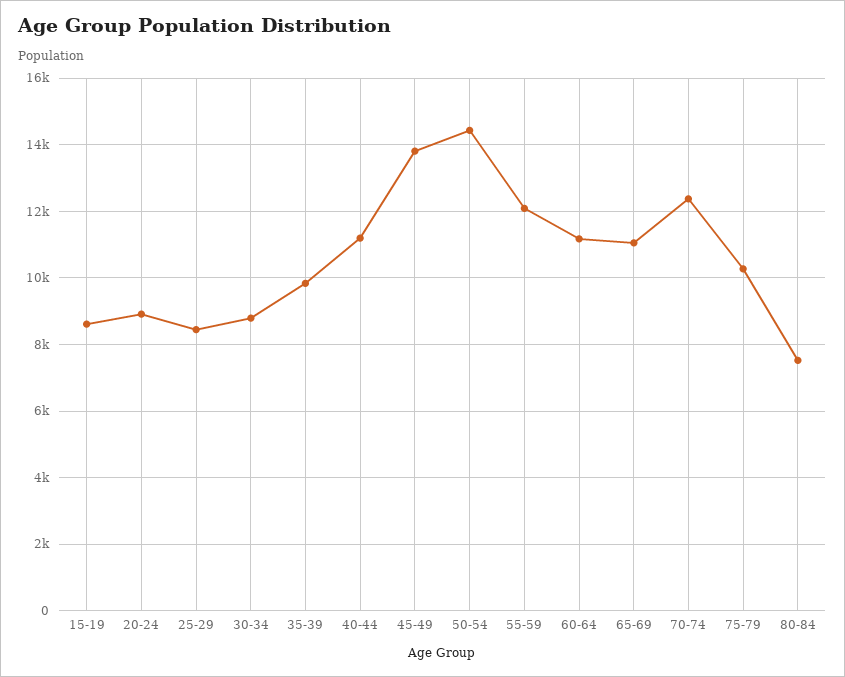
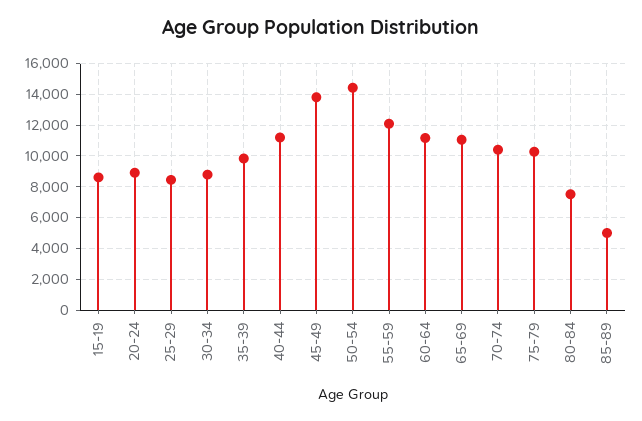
70-74: 12400 -> 10500
85-89: none -> 5000

